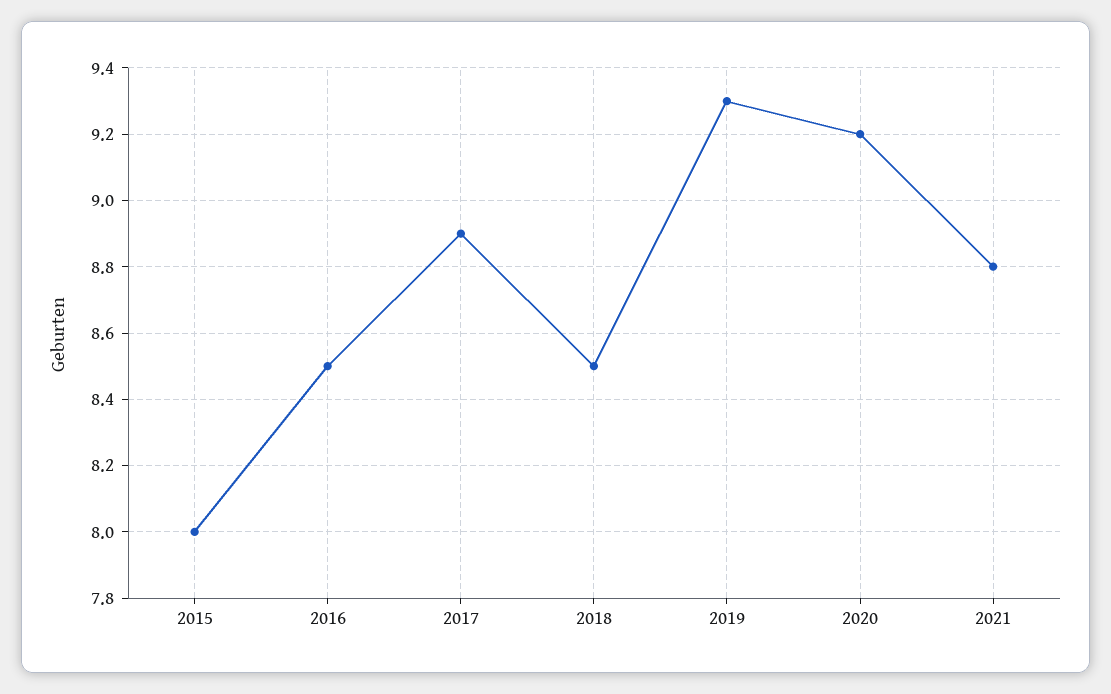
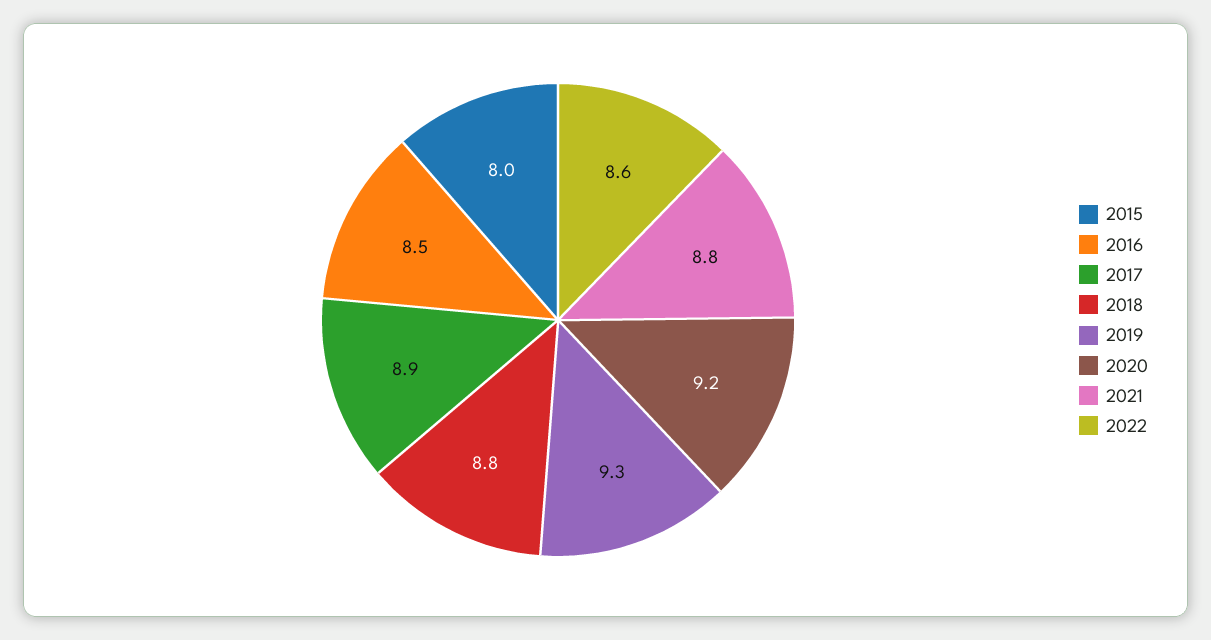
2018: 8.5 -> 8.8
2022: none -> 8.6

